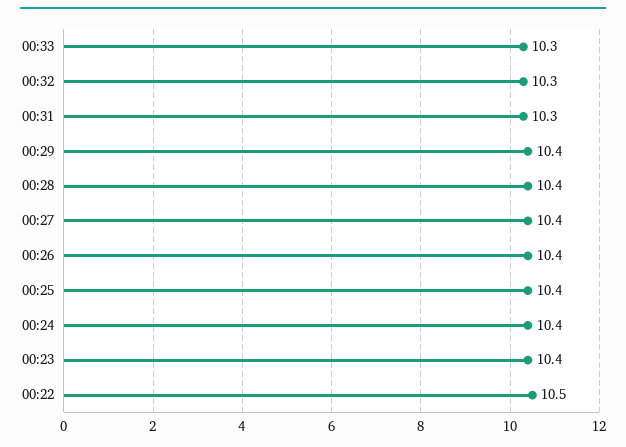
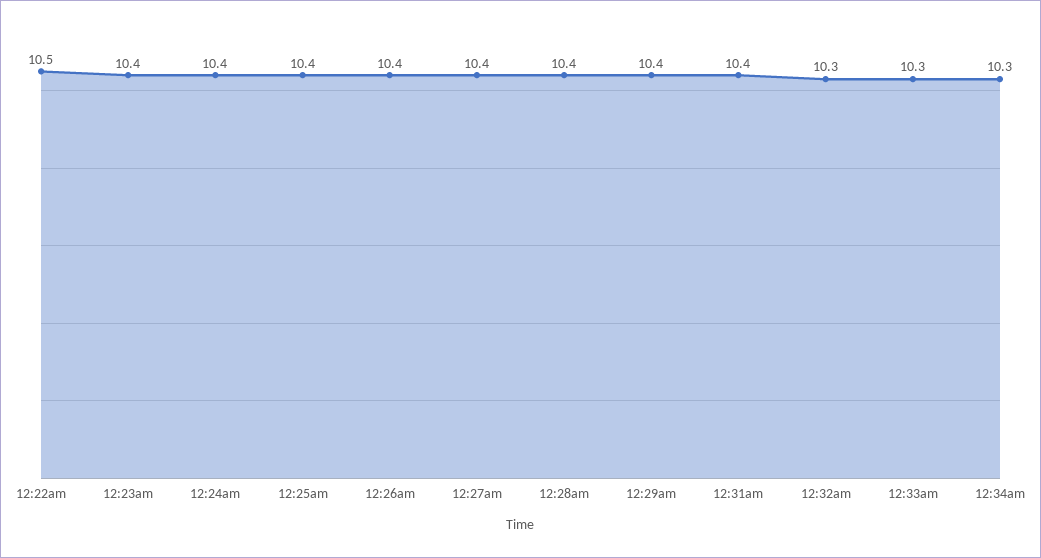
00:31: 10.3 -> 10.4
12:34am: none -> 10.3

